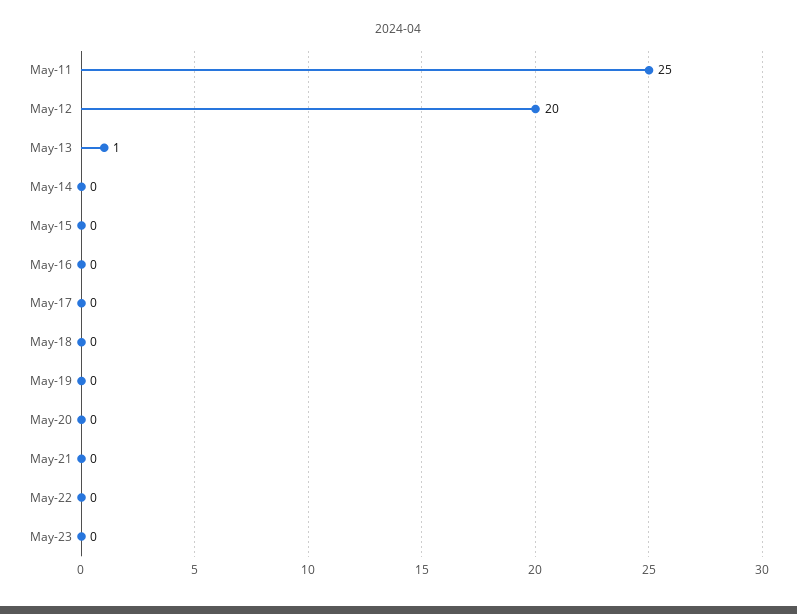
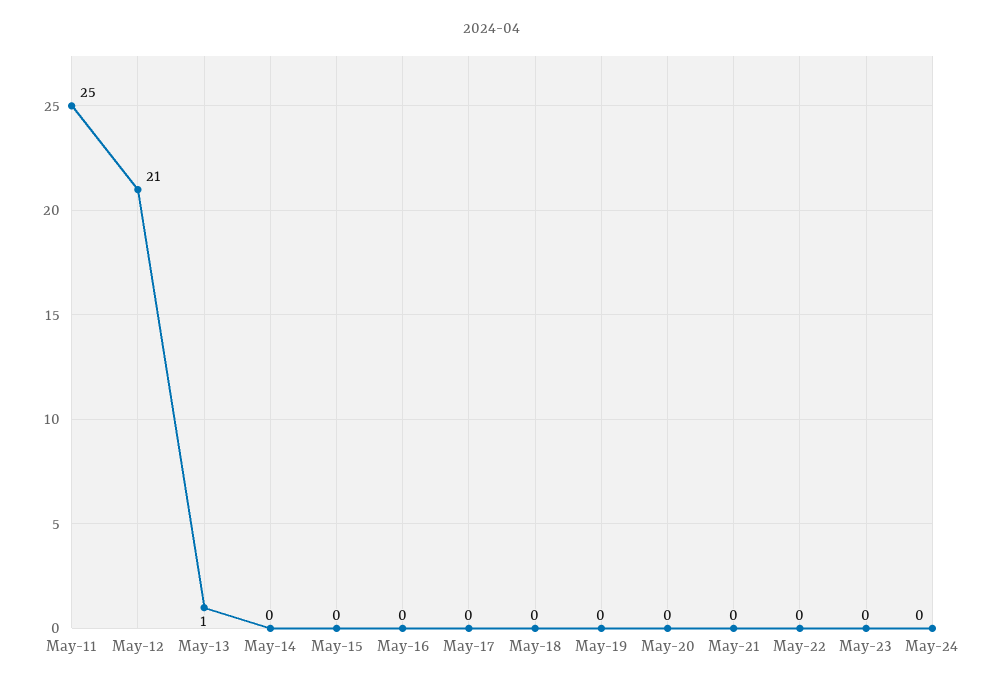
May-12: 20 -> 21
May-24: none -> 0

